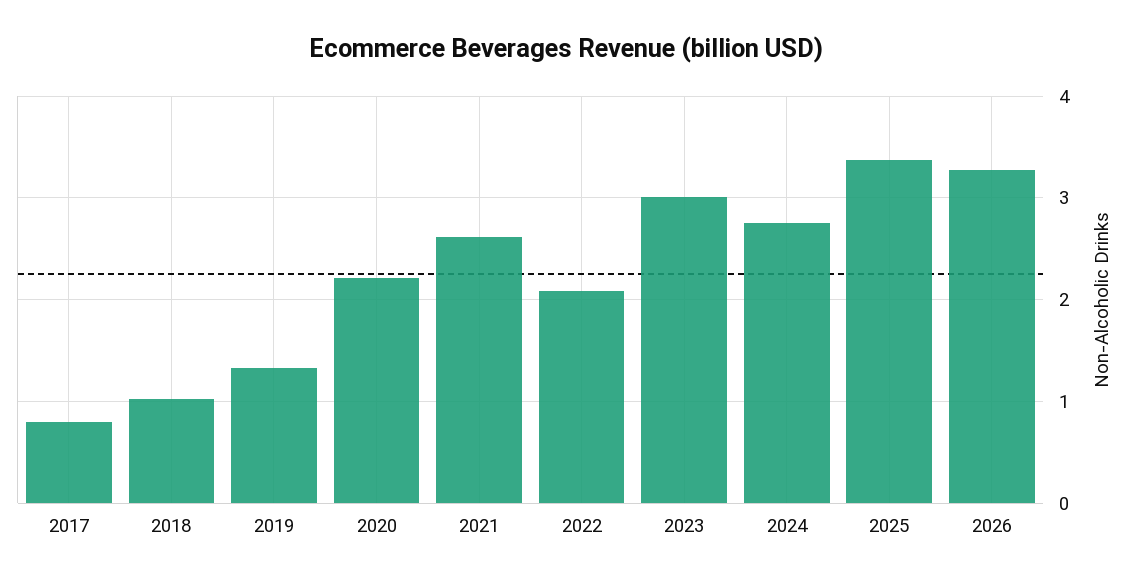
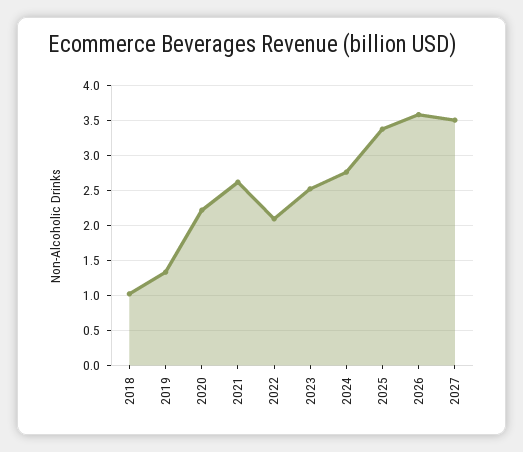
2017: 0.8 -> none
2023: 3 -> 2.5
2026: 3.3 -> 3.6
2027: none -> 3.5

